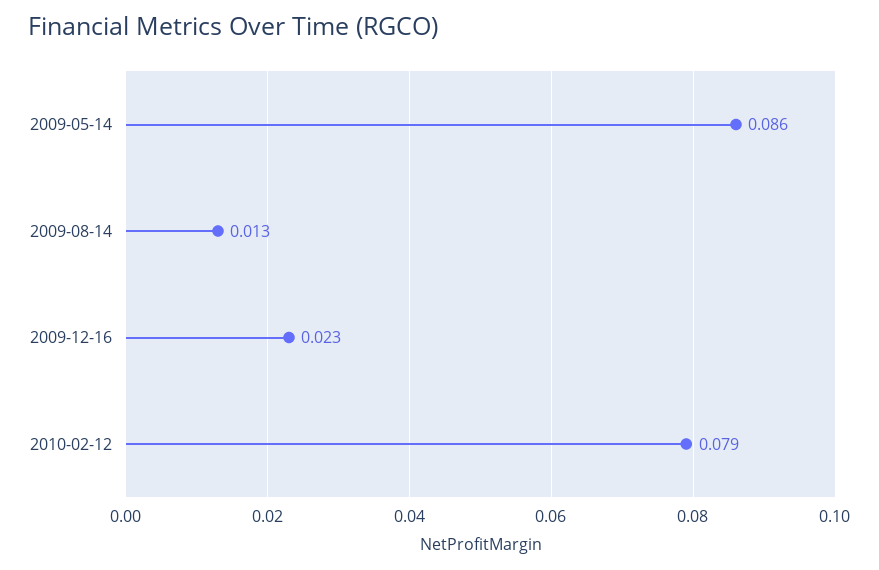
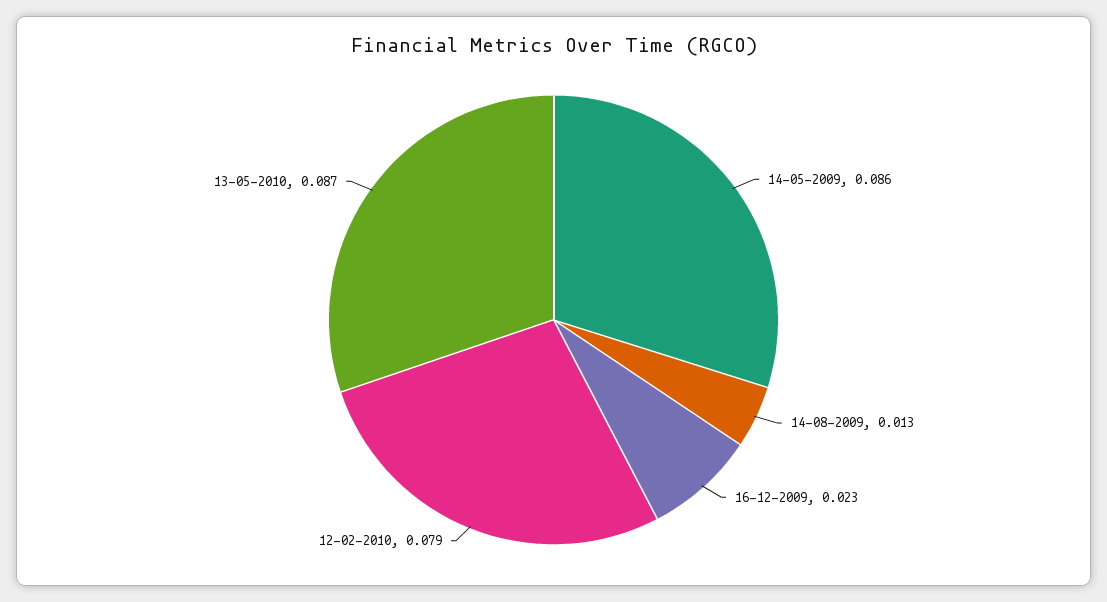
13-05-2010: none -> 0.087

